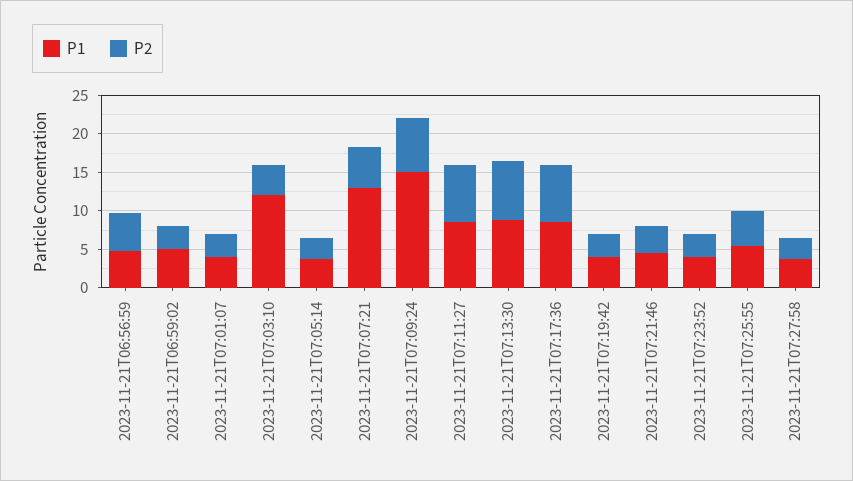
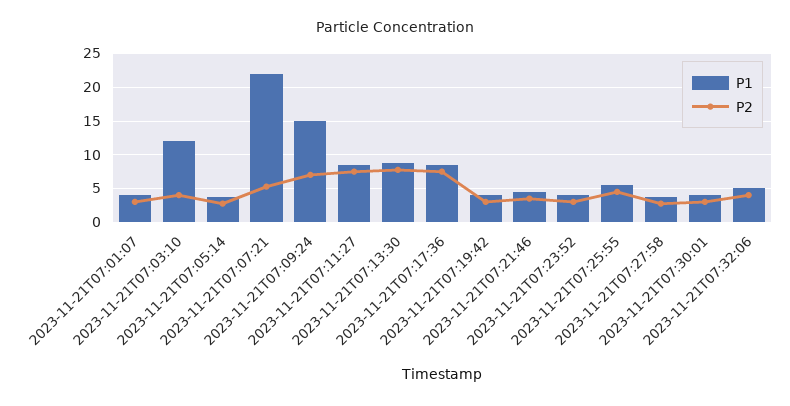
P1, 2023-11-21T06:56:59: 5 -> none
P2, 2023-11-21T06:56:59: 5 -> none
P1, 2023-11-21T06:59:02: 5 -> none
P2, 2023-11-21T06:59:02: 2.5 -> none
P1, 2023-11-21T07:07:21: 12.5 -> 22
P1, 2023-11-21T07:30:01: none -> 4
P2, 2023-11-21T07:30:01: none -> 3
P1, 2023-11-21T07:32:06: none -> 5
P2, 2023-11-21T07:32:06: none -> 4

